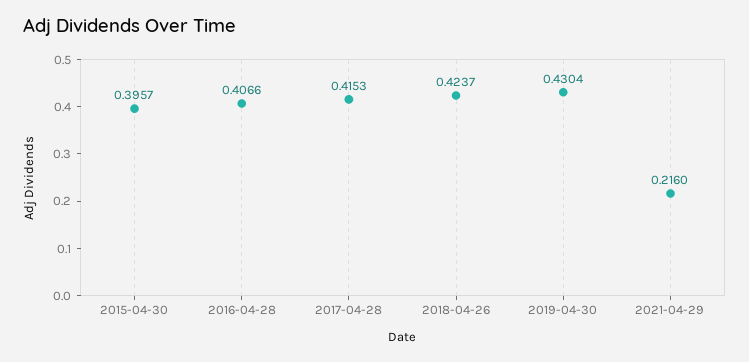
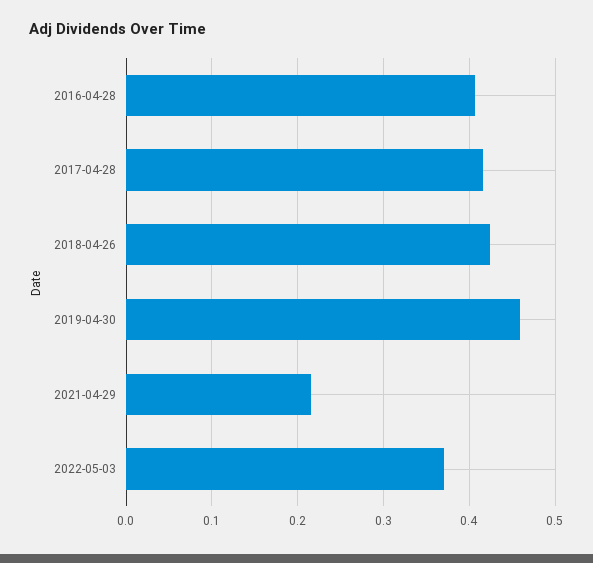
2015-04-30: 0.3957 -> none
2019-04-30: 0.4304 -> 0.46
2022-05-03: none -> 0.37

